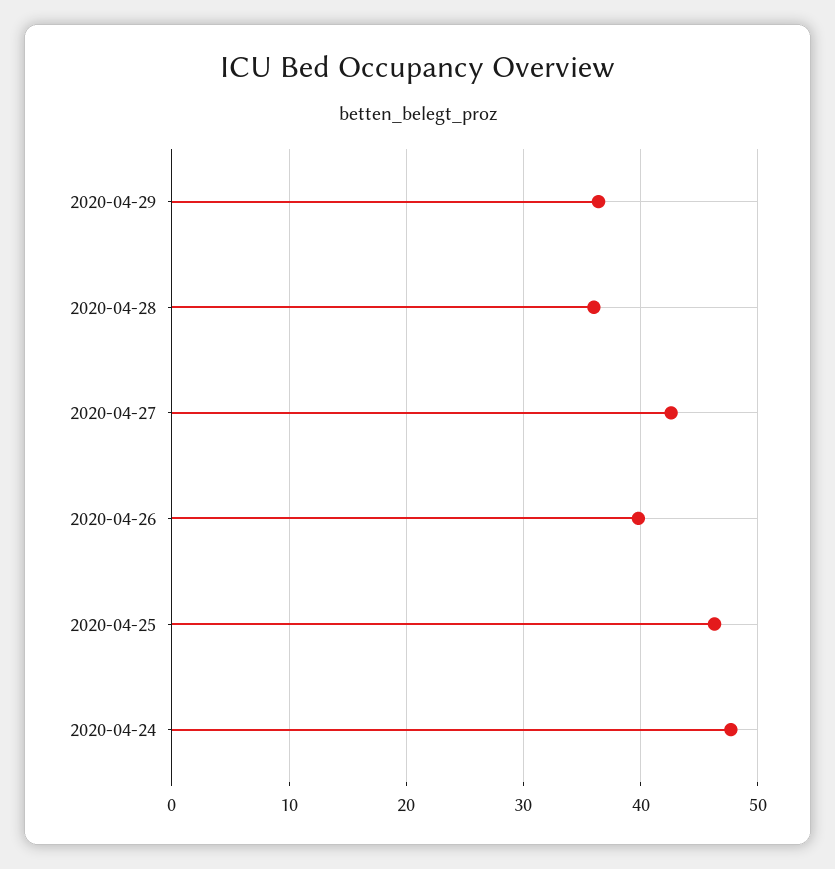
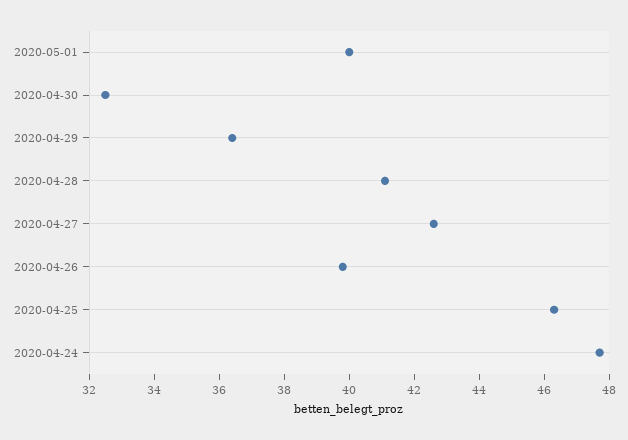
2020-04-28: 36 -> 41
2020-05-01: none -> 40
2020-04-30: none -> 32.5

